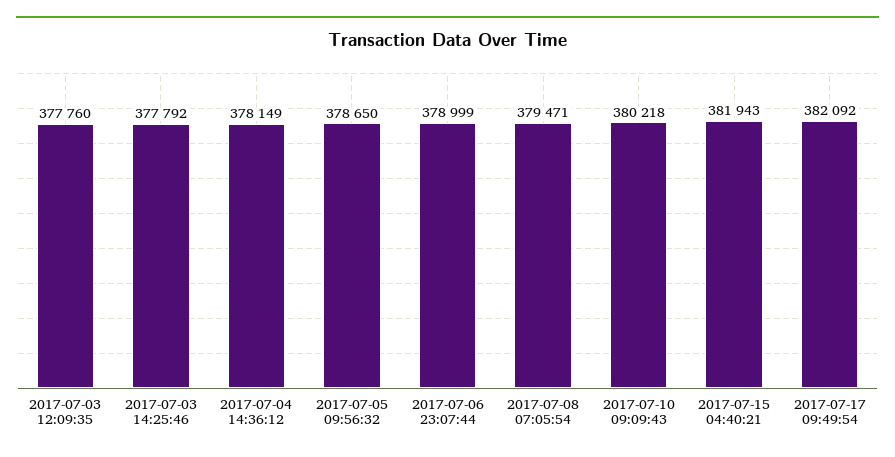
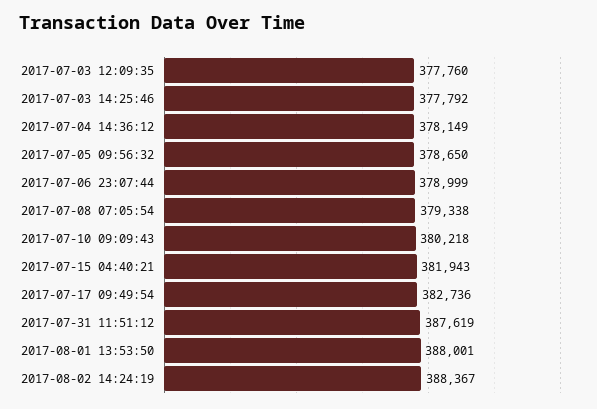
2017-07-08 07:05:54: 379471 -> 379338
2017-07-17 09:49:54: 382092 -> 382736
2017-07-31 11:51:12: none -> 387619
2017-08-01 13:53:50: none -> 388001
2017-08-02 14:24:19: none -> 388367

